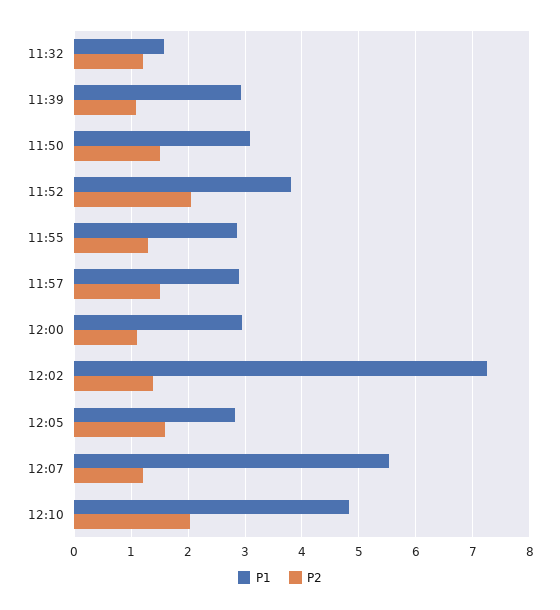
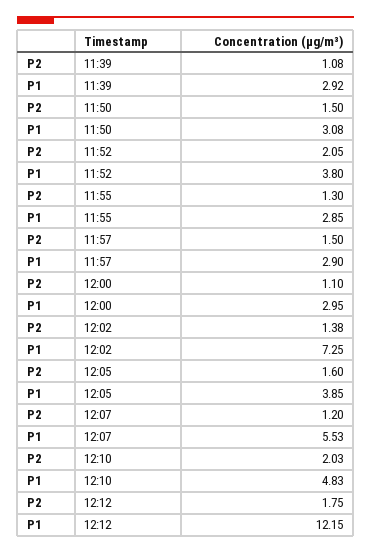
P1, 11:32: 1.6 -> none
P2, 11:32: 1.2 -> none
P1, 12:05: 2.8 -> 3.85
P2, 12:12: none -> 1.75
P1, 12:12: none -> 12.15

